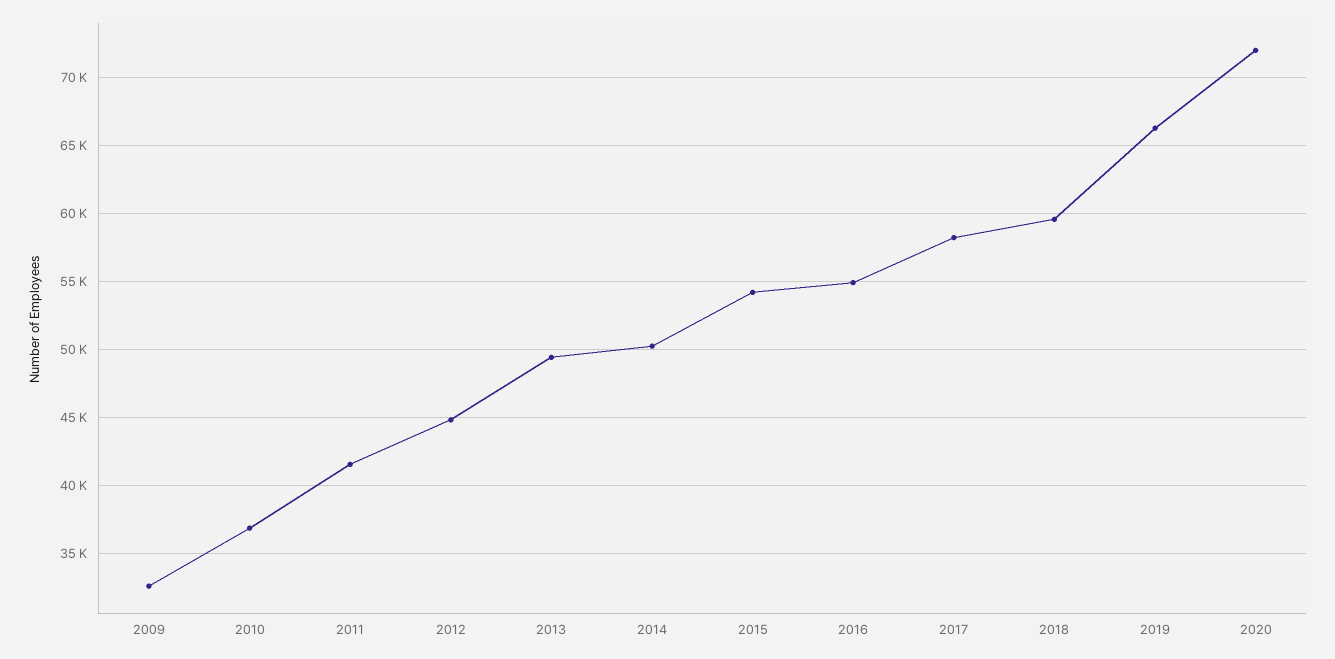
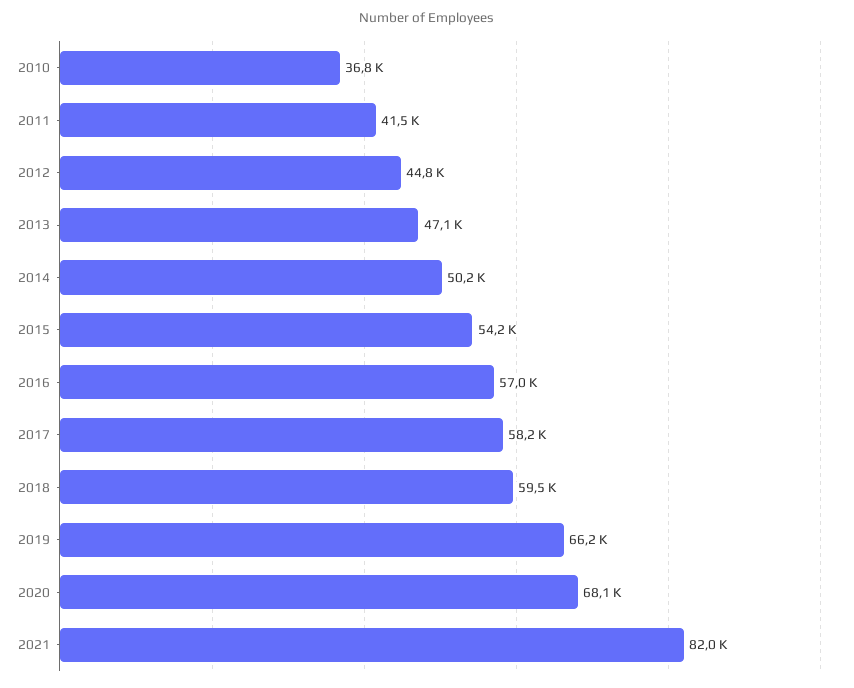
2009: 32500 -> none
2013: 49500 -> 47100
2016: 55000 -> 57000
2020: 72000 -> 68100
2021: none -> 82000

